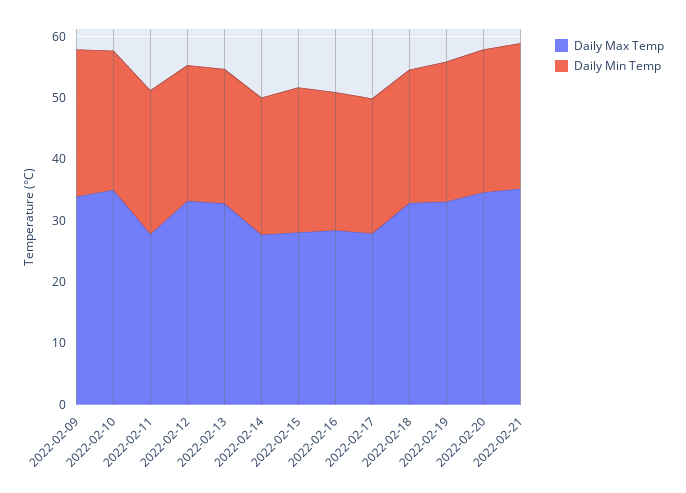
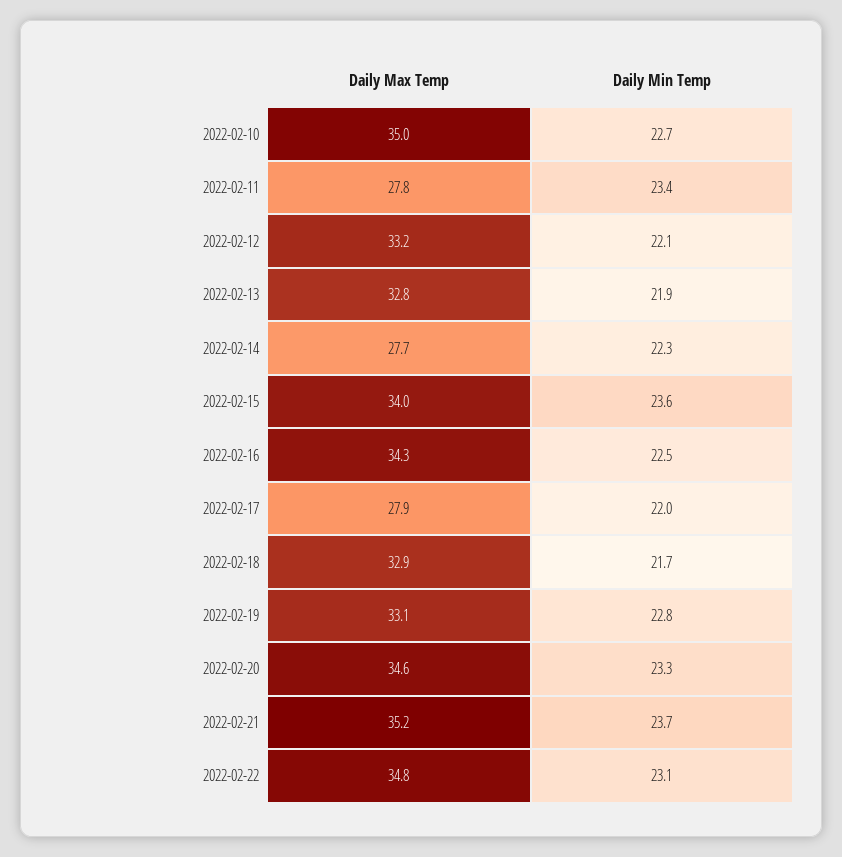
Daily Max Temp, 2022-02-09: 34 -> none
Daily Min Temp, 2022-02-09: 24 -> none
Daily Max Temp, 2022-02-15: 28 -> 34
Daily Max Temp, 2022-02-16: 28 -> 34.3
Daily Max Temp, 2022-02-22: none -> 34.8
Daily Min Temp, 2022-02-22: none -> 23.1

